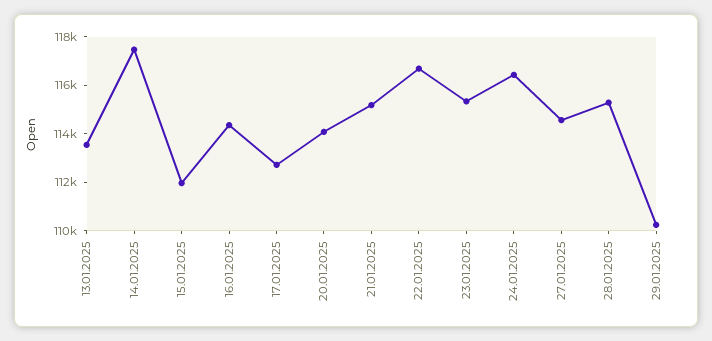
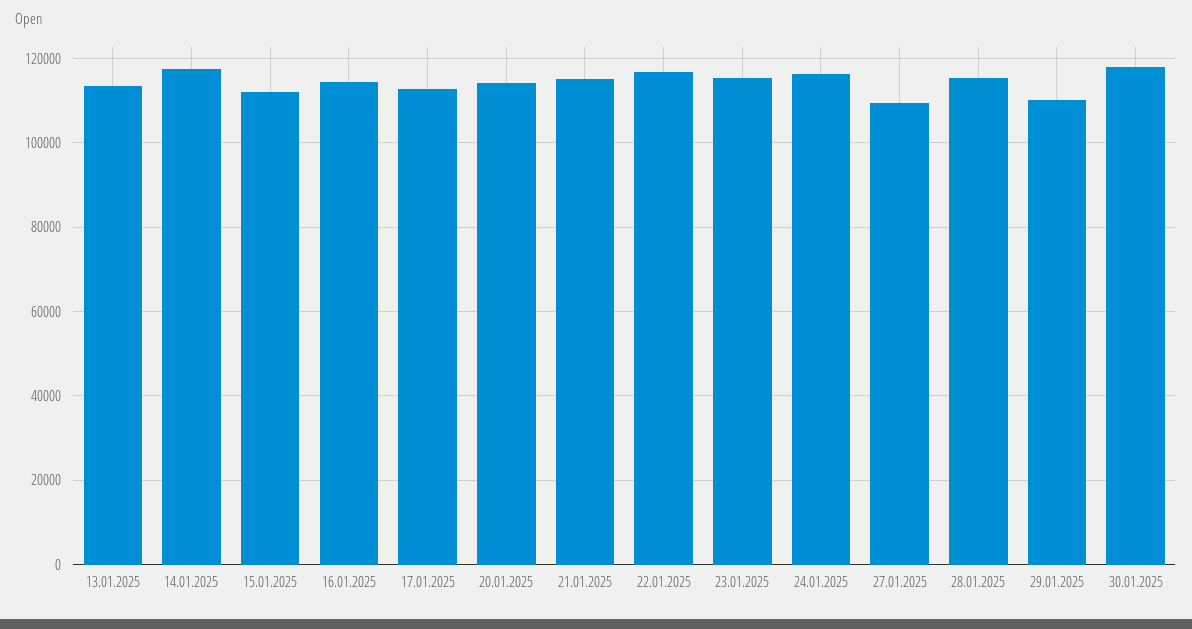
27.01.2025: 114500 -> 110000
30.01.2025: none -> 118000

